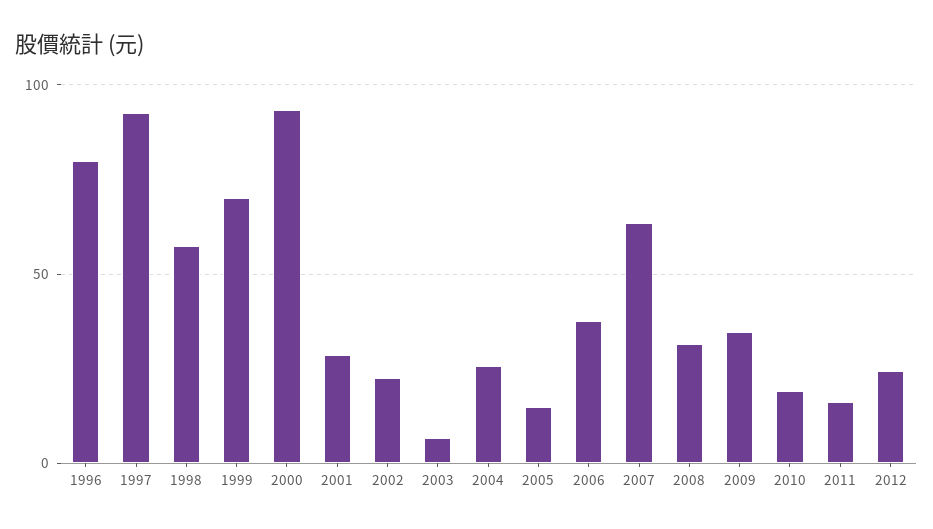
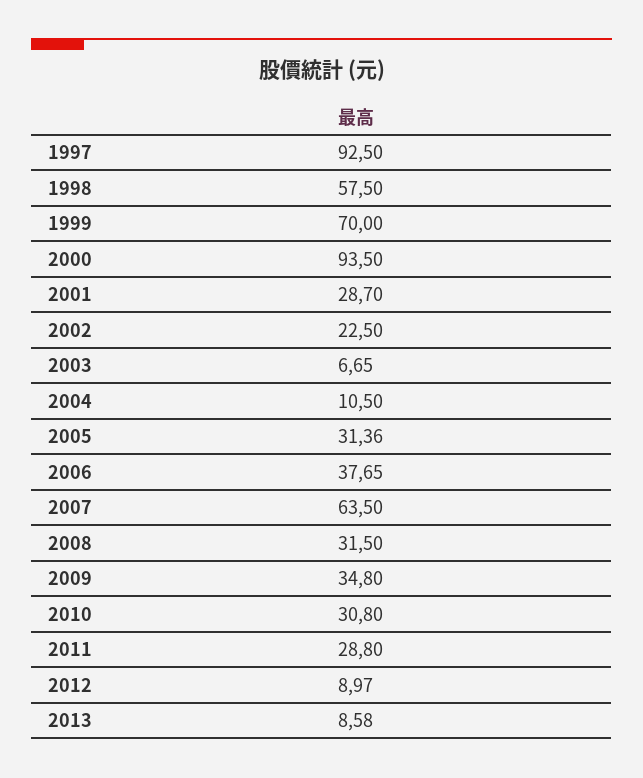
1996: 80 -> none
2004: 25 -> 10.5
2005: 15 -> 31.36
2010: 20 -> 30.8
2011: 15 -> 28.8
2012: 25 -> 8.97
2013: none -> 8.58

